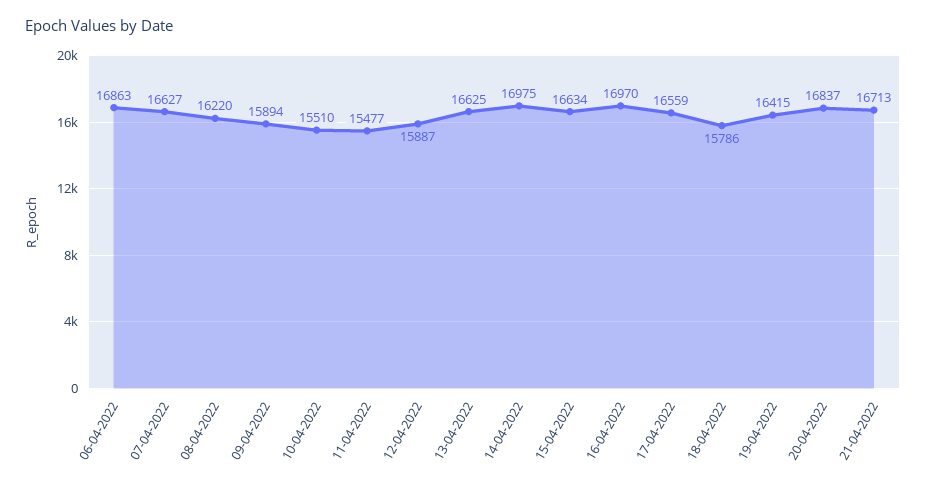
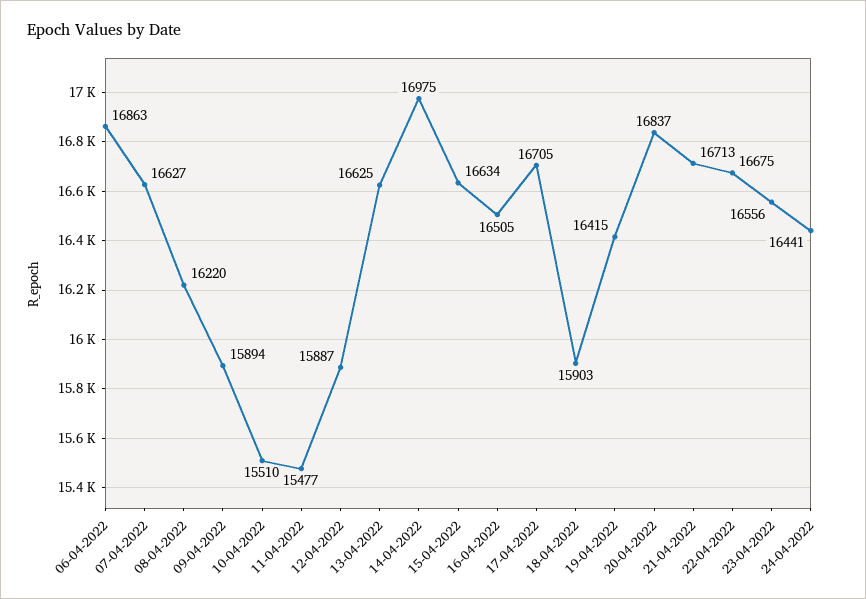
16-04-2022: 16970 -> 16505
17-04-2022: 16559 -> 16705
18-04-2022: 15786 -> 15903
22-04-2022: none -> 16675
23-04-2022: none -> 16556
24-04-2022: none -> 16441

